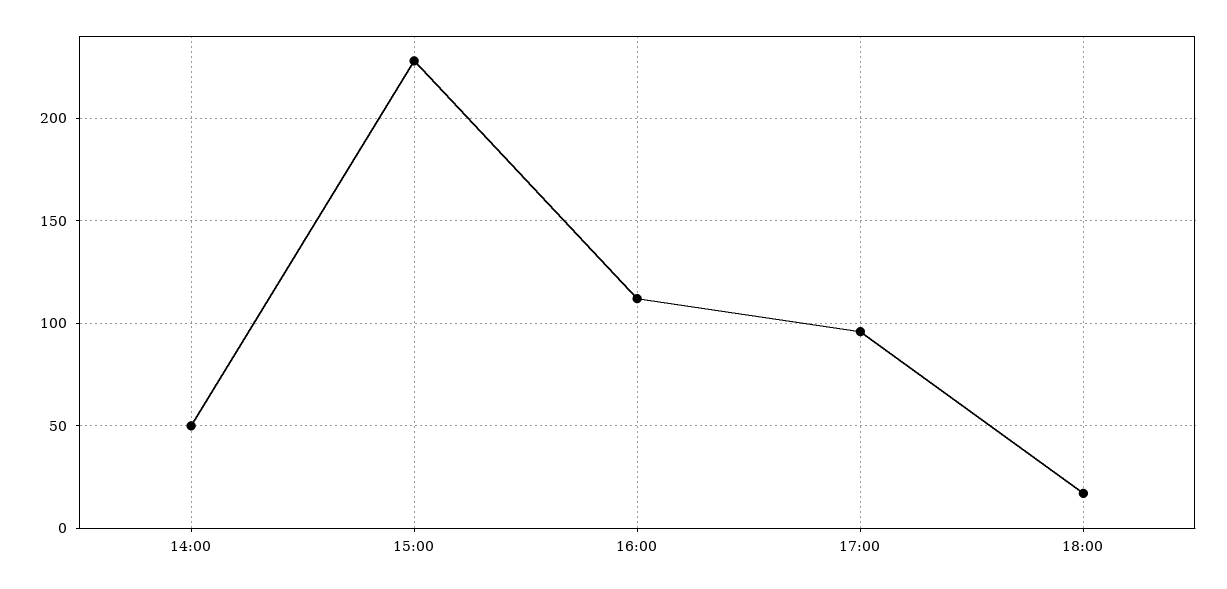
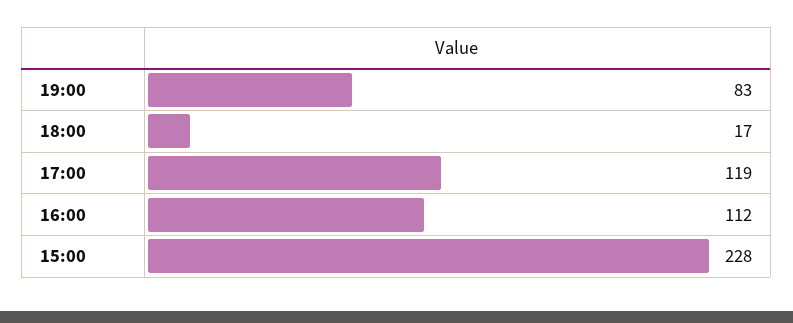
14:00: 50 -> none
17:00: 95 -> 119
19:00: none -> 83

